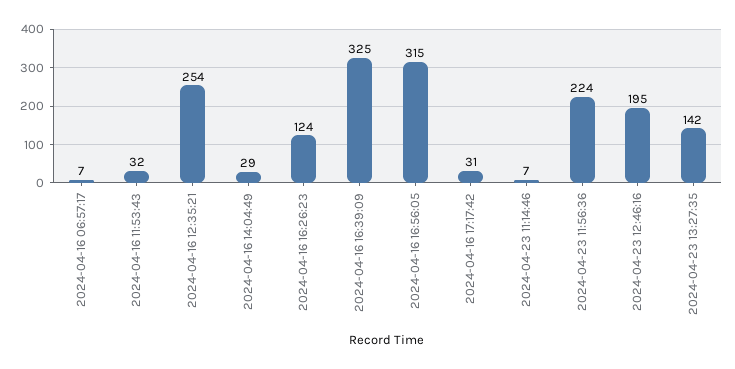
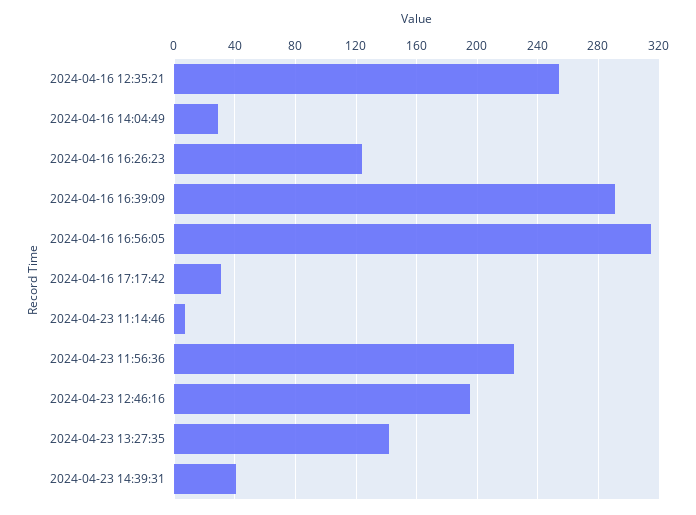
2024-04-16 06:57:17: 7 -> none
2024-04-16 11:53:43: 32 -> none
2024-04-16 16:39:09: 325 -> 290
2024-04-23 14:39:31: none -> 40

